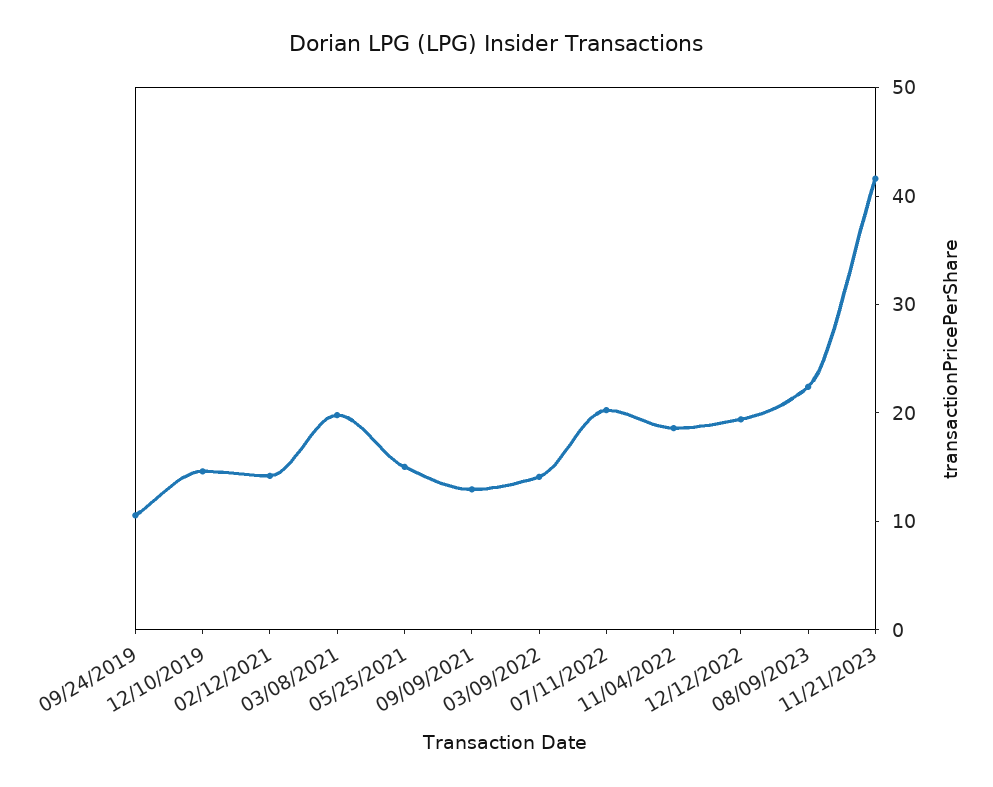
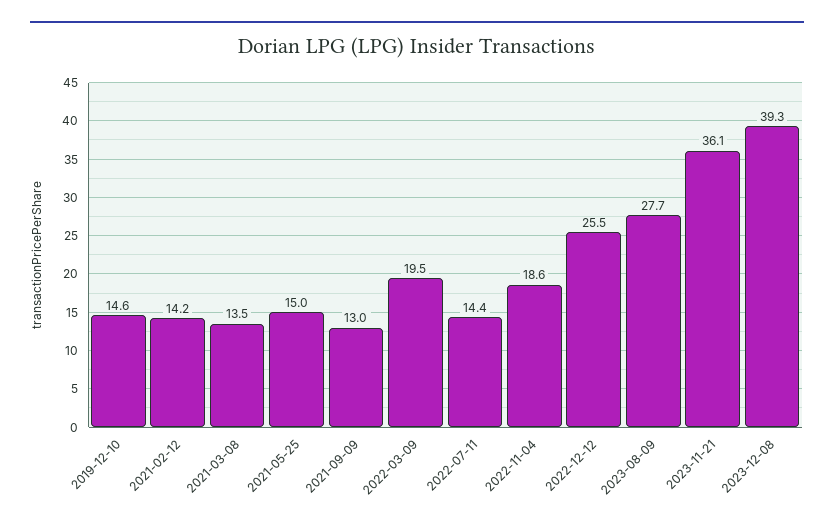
09/24/2019: 10 -> none
03/08/2021: 20 -> 13.5
03/09/2022: 14 -> 19.5
07/11/2022: 20 -> 14.4
12/12/2022: 20 -> 25.5
08/09/2023: 22 -> 27.7
11/21/2023: 42 -> 36.1
2023-12-08: none -> 39.3

